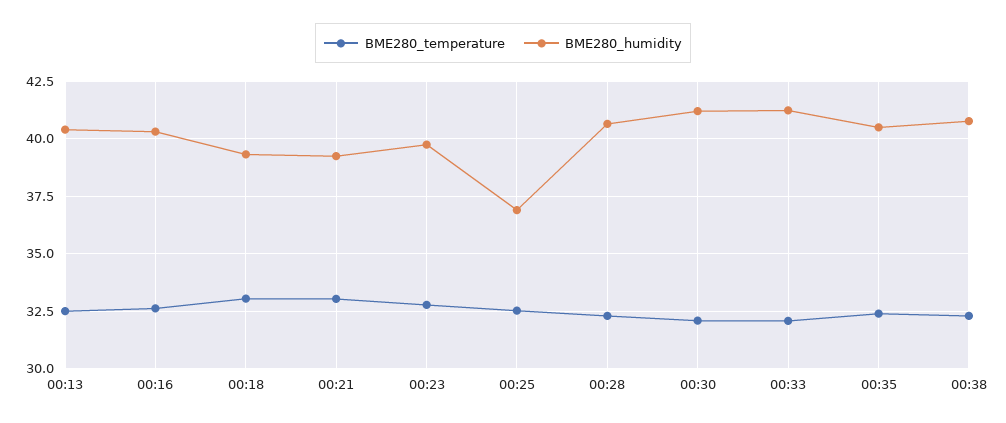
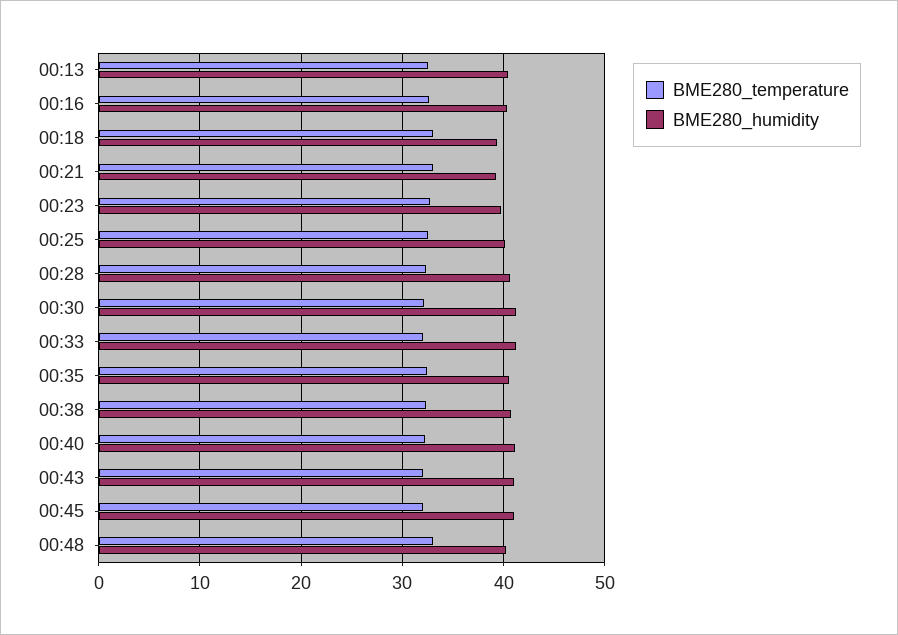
BME280_humidity, 00:25: 37 -> 40
BME280_temperature, 00:40: none -> 32
BME280_humidity, 00:40: none -> 41
BME280_temperature, 00:43: none -> 32
BME280_humidity, 00:43: none -> 41
BME280_temperature, 00:45: none -> 32
BME280_humidity, 00:45: none -> 41
BME280_temperature, 00:48: none -> 33
BME280_humidity, 00:48: none -> 40

